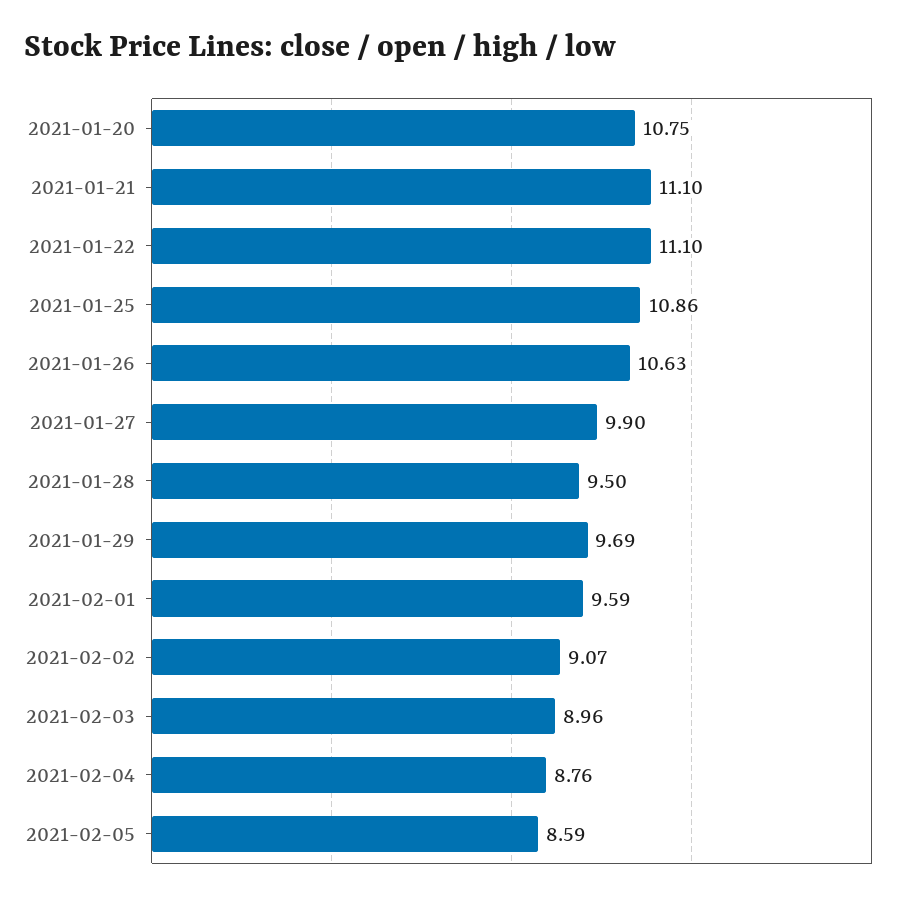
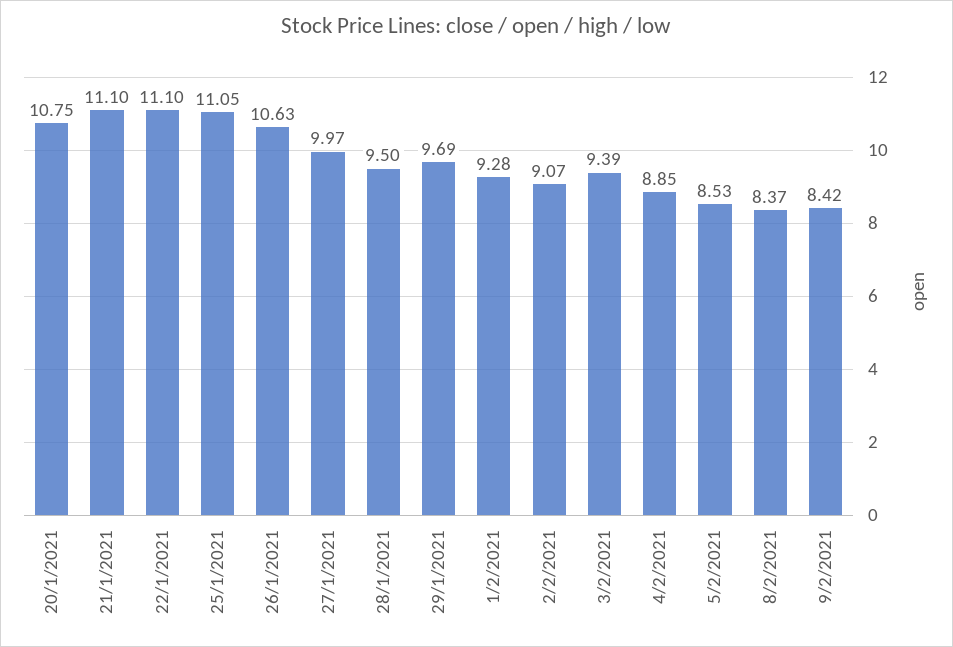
2021-01-25: 10.86 -> 11.05
2021-01-27: 9.9 -> 9.97
2021-02-01: 9.59 -> 9.28
2021-02-03: 8.96 -> 9.39
2021-02-04: 8.76 -> 8.85
2021-02-05: 8.59 -> 8.53
8/2/2021: none -> 8.37
9/2/2021: none -> 8.42

